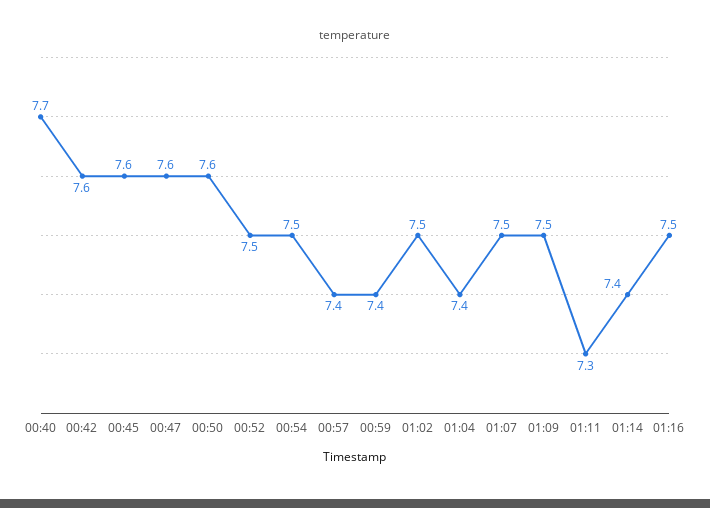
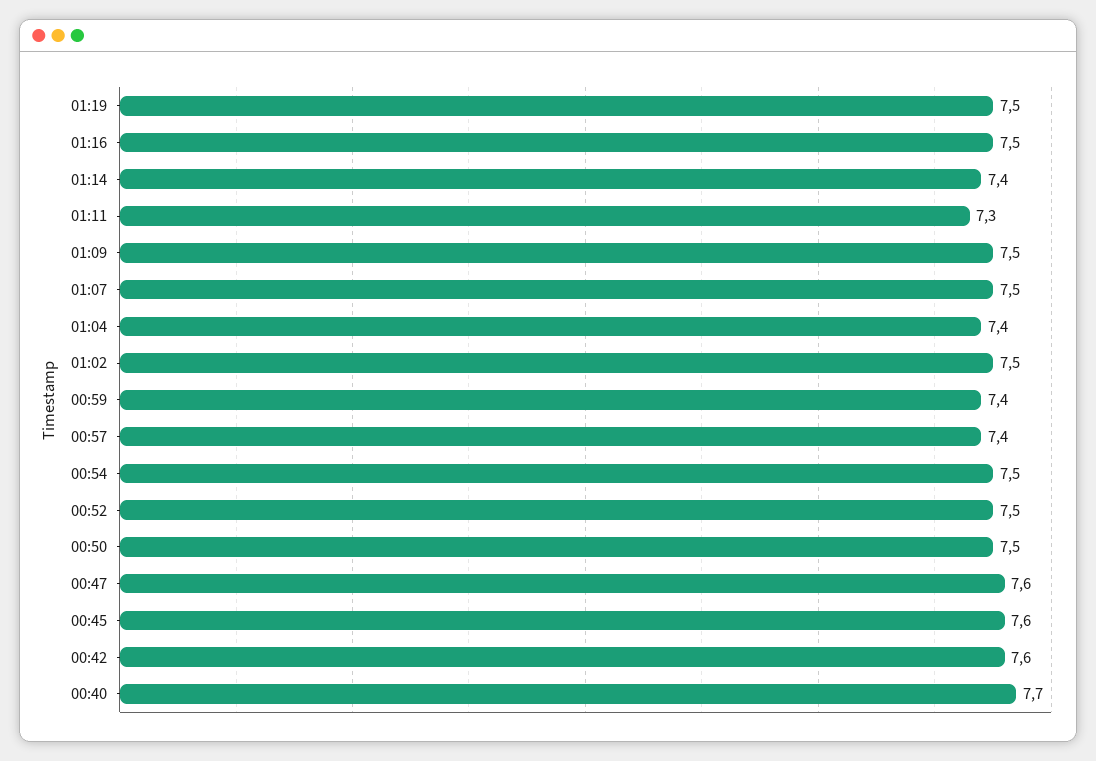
00:50: 7.6 -> 7.5
01:19: none -> 7.5

